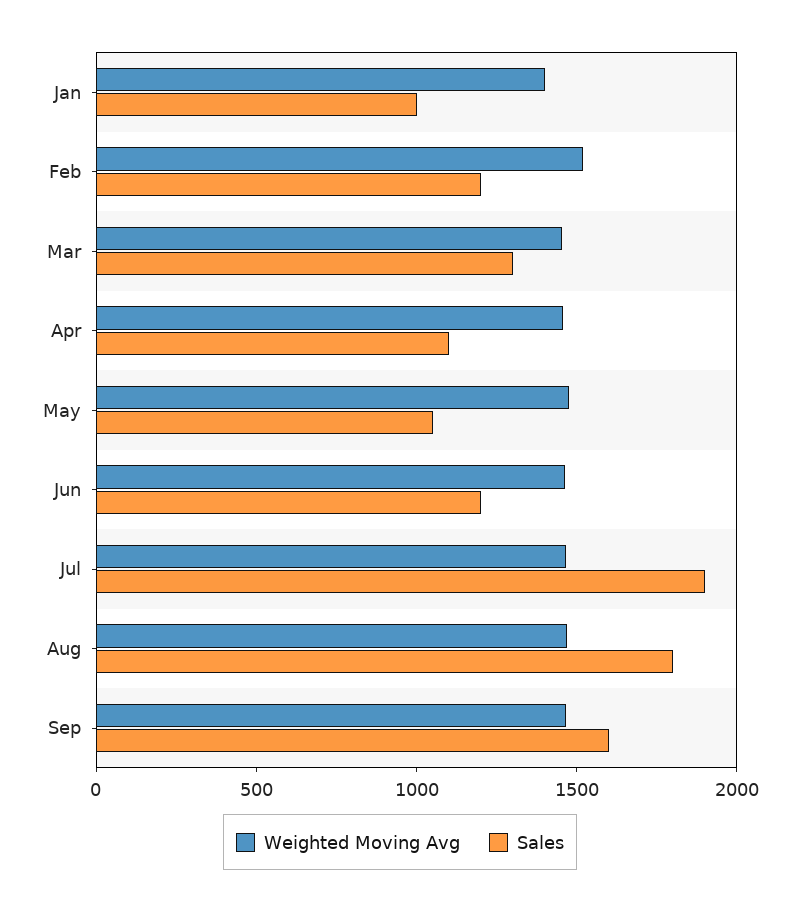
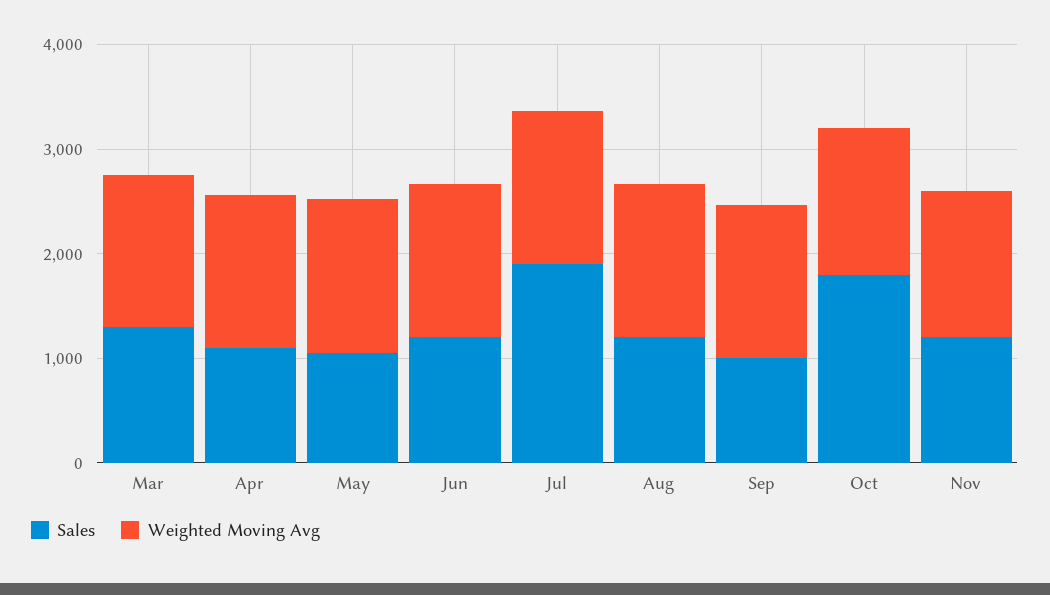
Weighted Moving Avg, Jan: 1400 -> none
Sales, Jan: 1000 -> none
Weighted Moving Avg, Feb: 1500 -> none
Sales, Feb: 1200 -> none
Sales, Aug: 1800 -> 1200
Sales, Sep: 1600 -> 1000
Sales, Oct: none -> 1800
Weighted Moving Avg, Oct: none -> 1400
Sales, Nov: none -> 1200
Weighted Moving Avg, Nov: none -> 1400

